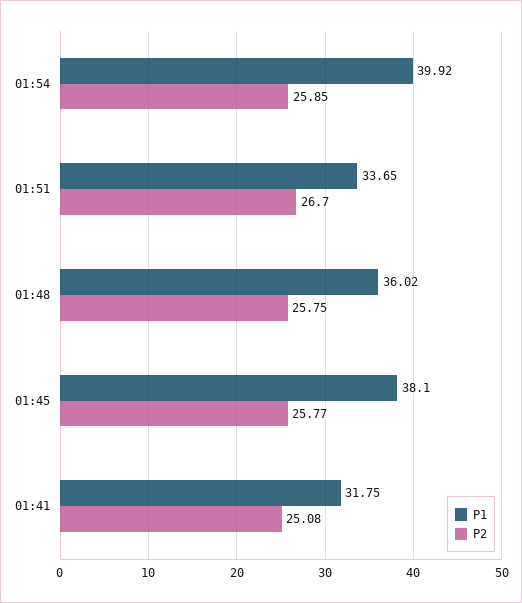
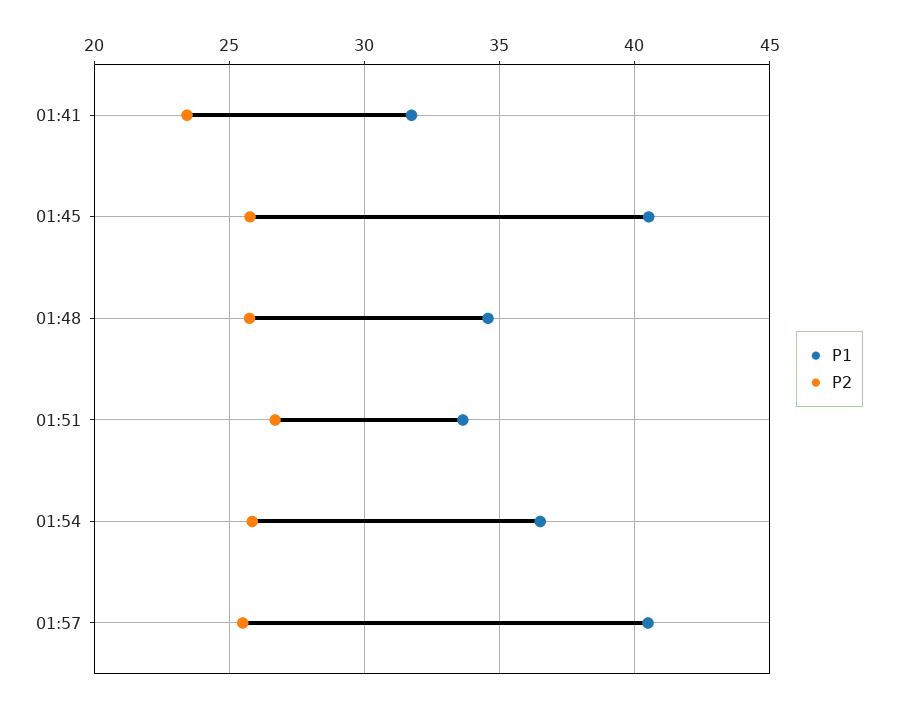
P1, 01:54: 39.92 -> 36.5
P1, 01:48: 36.02 -> 34.5
P1, 01:45: 38.1 -> 40.5
P2, 01:41: 25.08 -> 23.5
P1, 01:57: none -> 40.5
P2, 01:57: none -> 25.5

